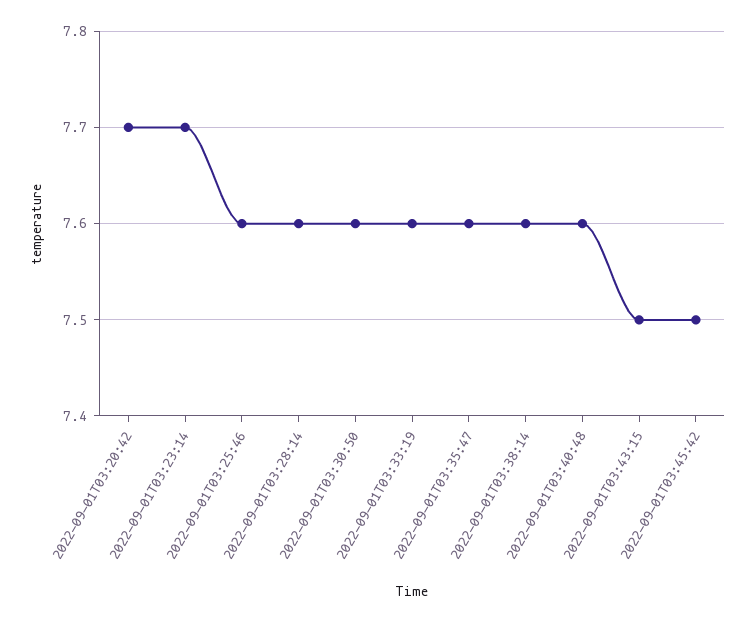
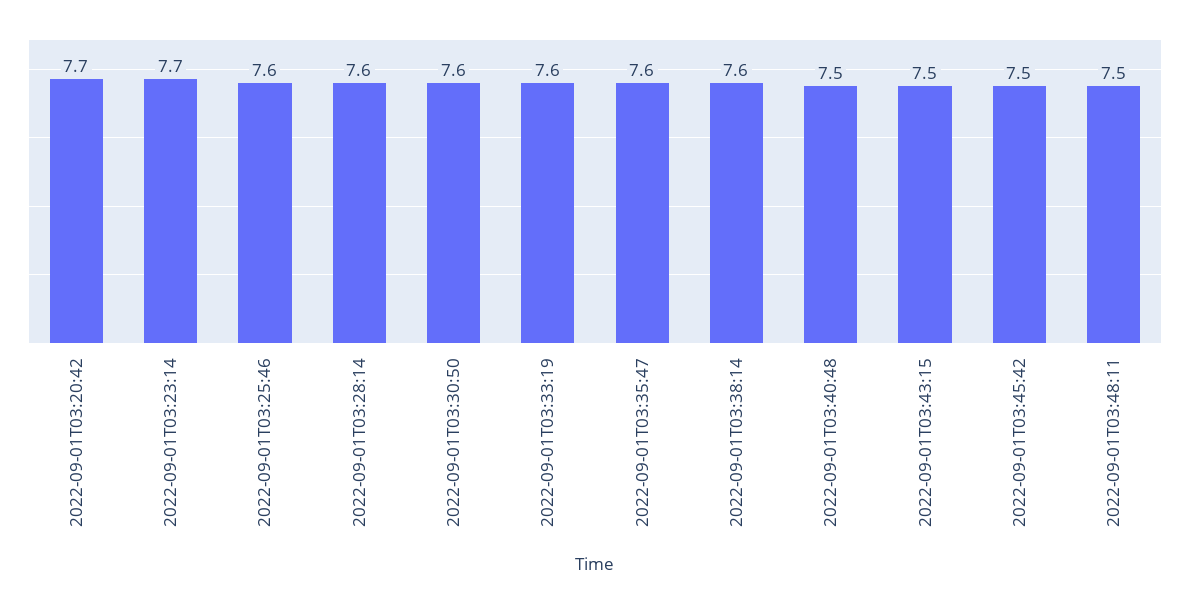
2022-09-01T03:40:48: 7.6 -> 7.5
2022-09-01T03:48:11: none -> 7.5

